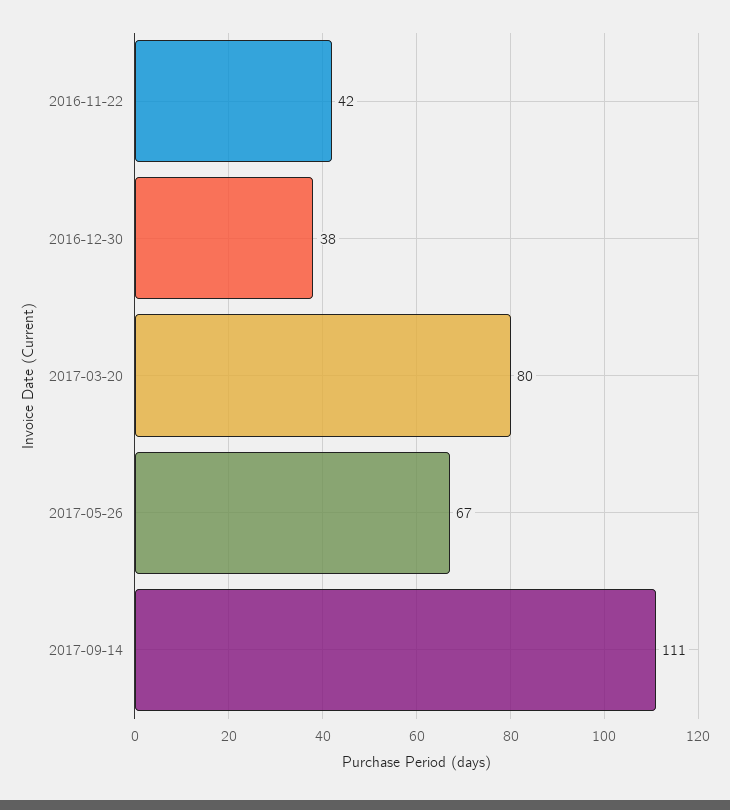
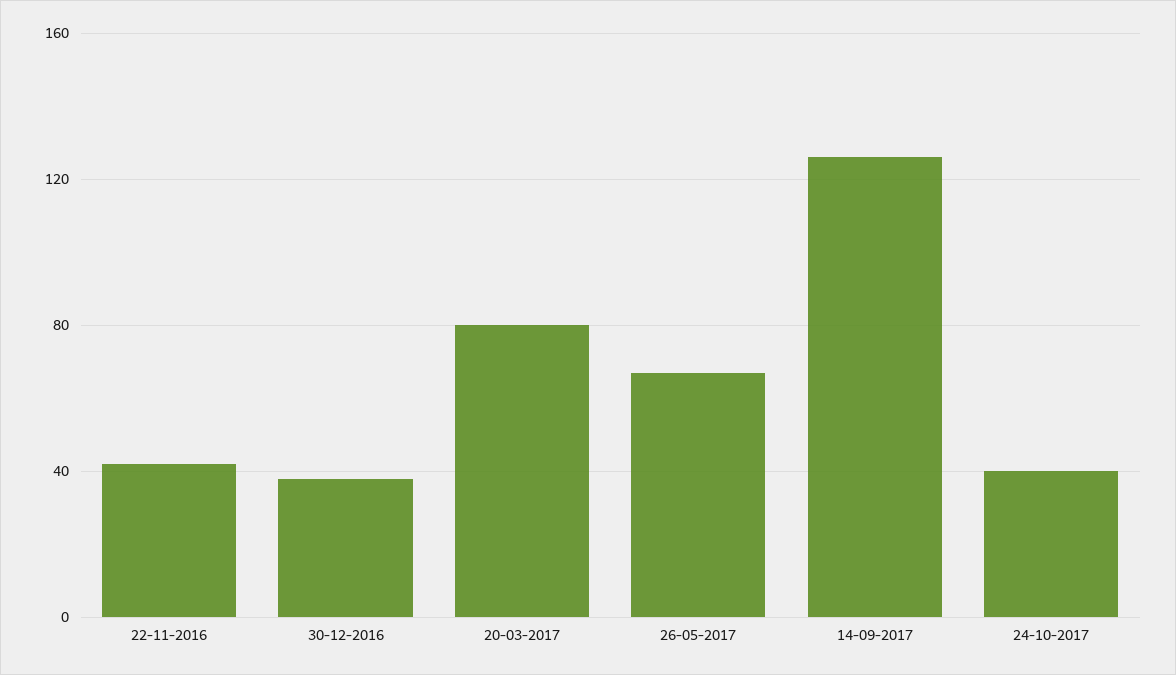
2017-09-14: 111 -> 125
24-10-2017: none -> 40

